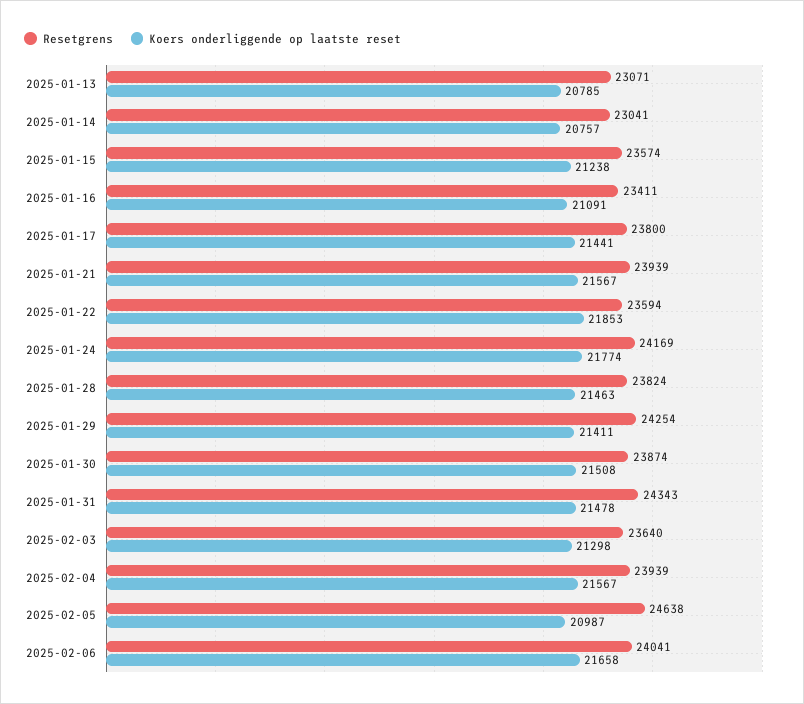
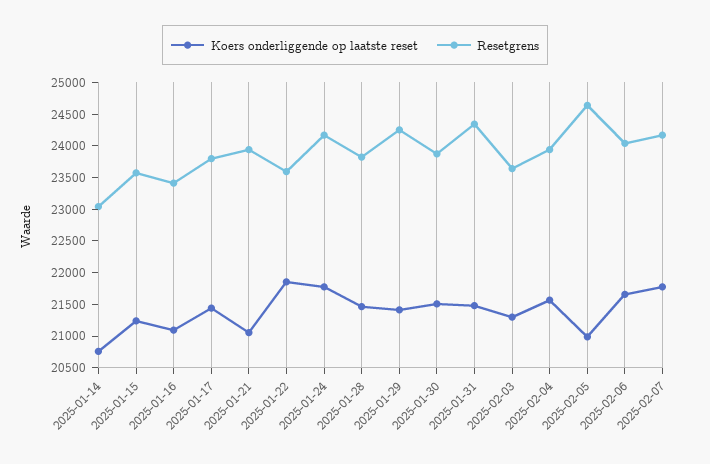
Resetgrens, 2025-01-13: 23071 -> none
Koers onderliggende op laatste reset, 2025-01-13: 20785 -> none
Koers onderliggende op laatste reset, 2025-01-21: 21567 -> 21000
Koers onderliggende op laatste reset, 2025-02-07: none -> 21750
Resetgrens, 2025-02-07: none -> 24250

